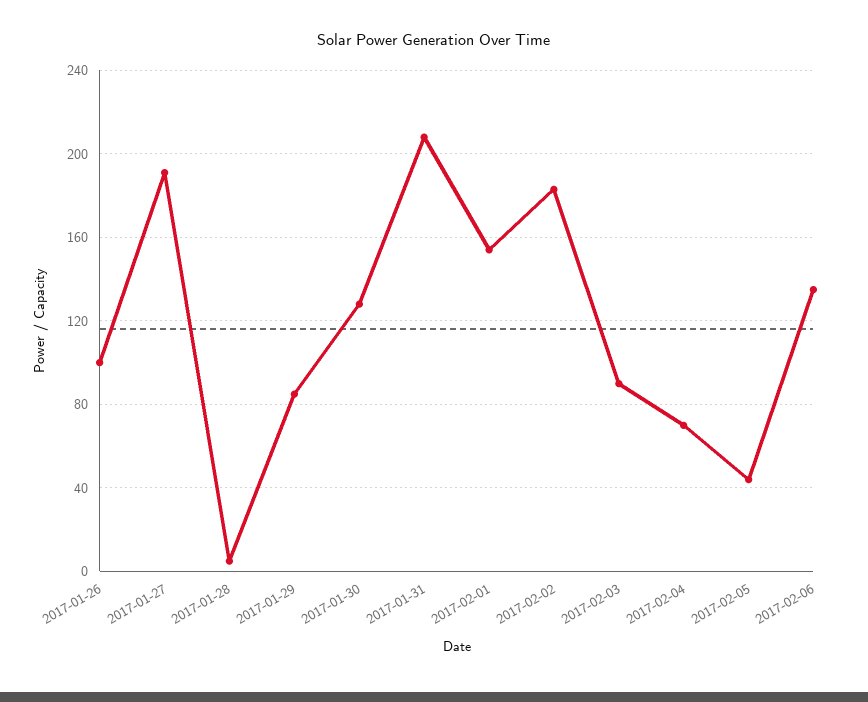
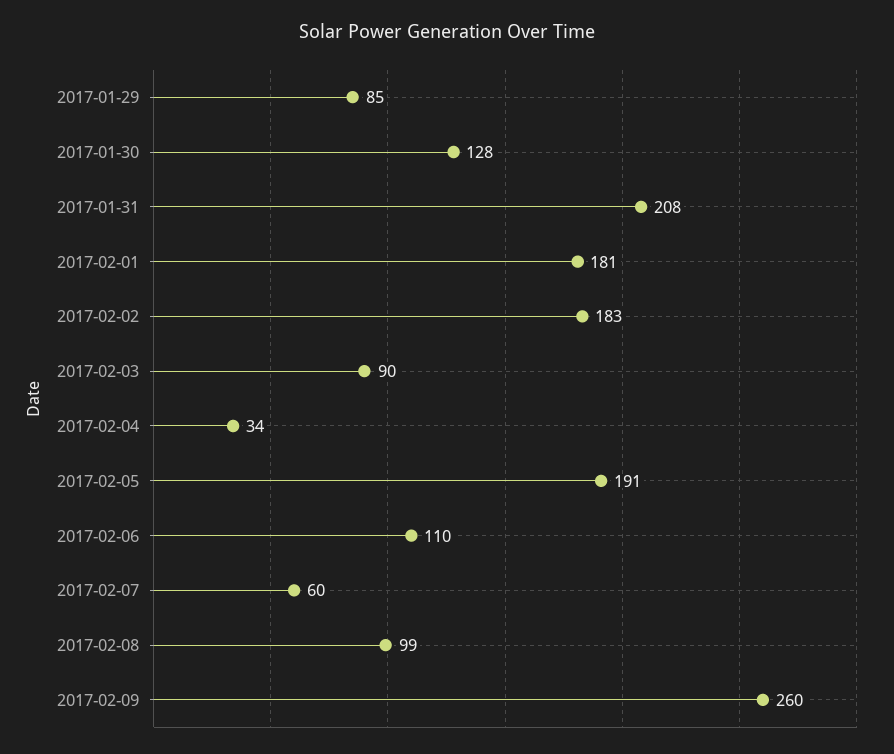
2017-01-26: 100 -> none
2017-01-27: 190 -> none
2017-01-28: 5 -> none
2017-02-01: 155 -> 181
2017-02-04: 70 -> 34
2017-02-05: 45 -> 191
2017-02-06: 135 -> 110
2017-02-07: none -> 60
2017-02-08: none -> 99
2017-02-09: none -> 260

